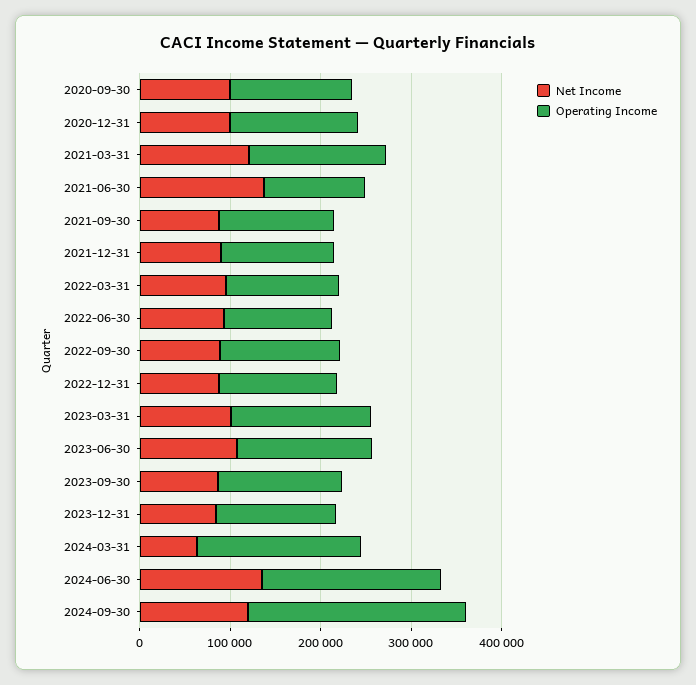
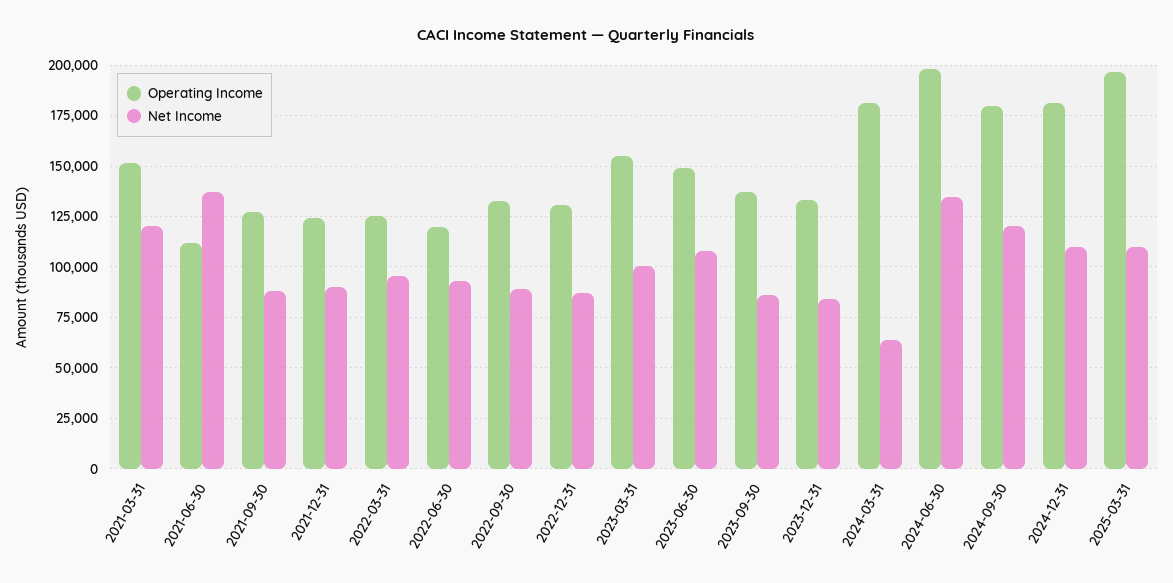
Net Income, 2020-09-30: 100000 -> none
Operating Income, 2020-09-30: 140000 -> none
Net Income, 2020-12-31: 100000 -> none
Operating Income, 2020-12-31: 140000 -> none
Operating Income, 2024-09-30: 240000 -> 180000
Operating Income, 2024-12-31: none -> 180000
Net Income, 2024-12-31: none -> 110000
Operating Income, 2025-03-31: none -> 195000
Net Income, 2025-03-31: none -> 110000

